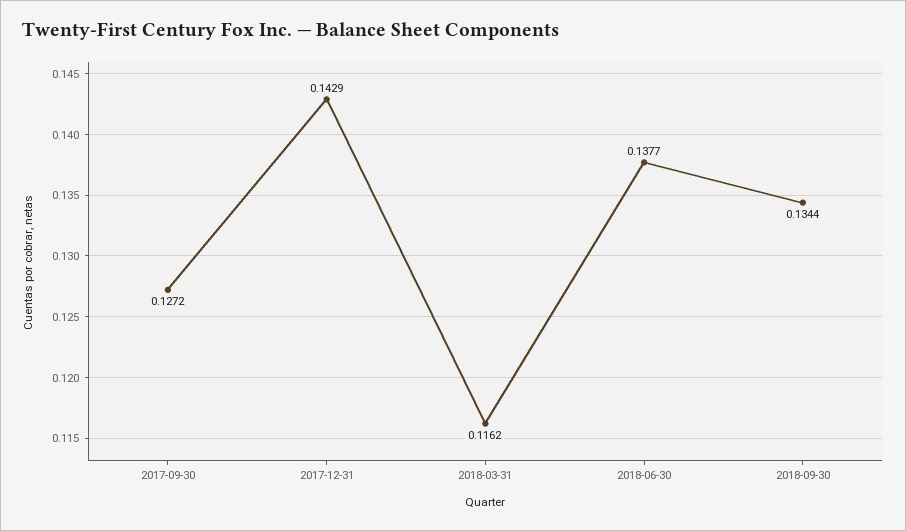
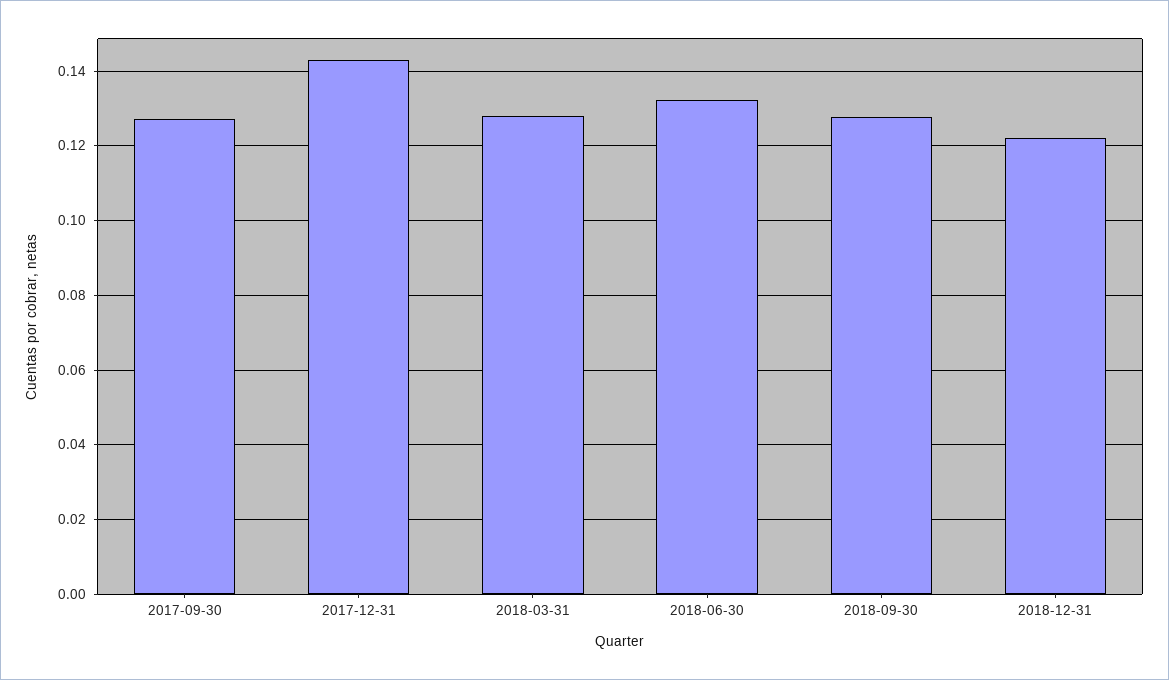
2018-03-31: 0.1162 -> 0.128
2018-06-30: 0.1377 -> 0.132
2018-09-30: 0.1344 -> 0.128
2018-12-31: none -> 0.122

